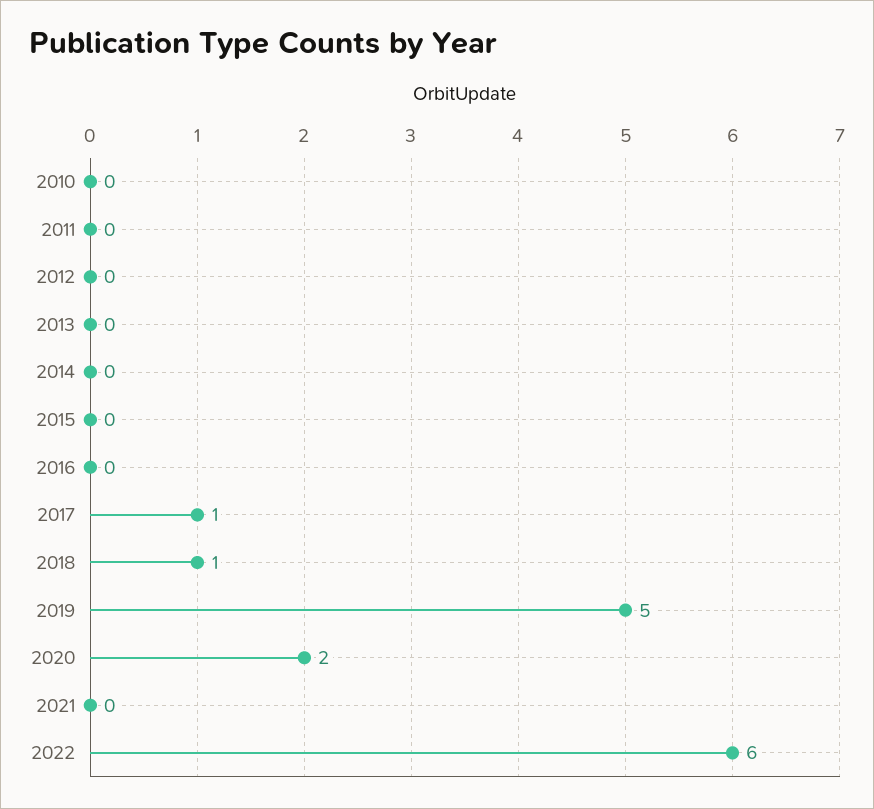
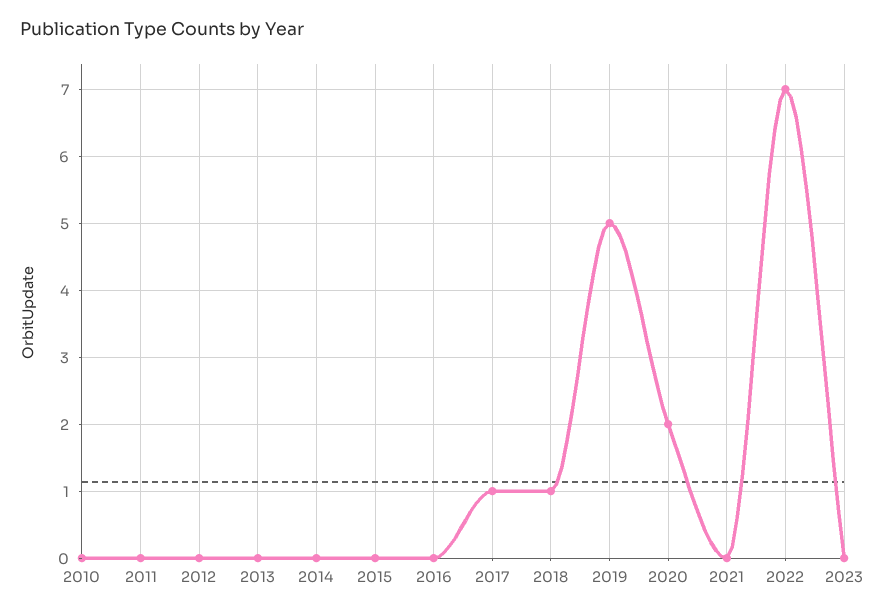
2022: 6 -> 7
2023: none -> 0

